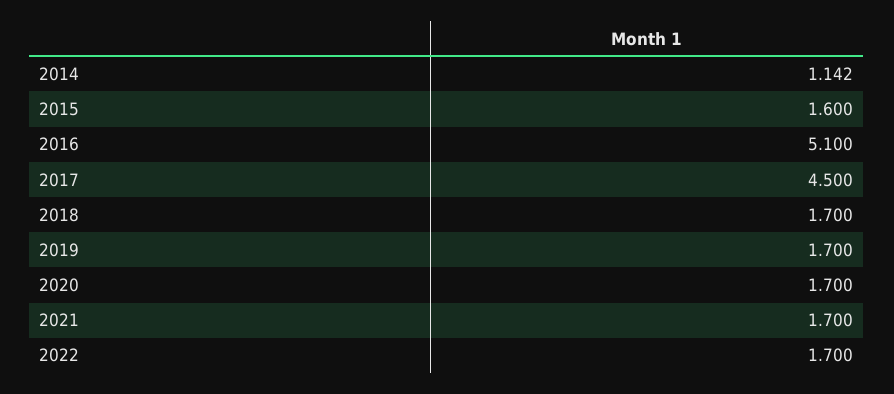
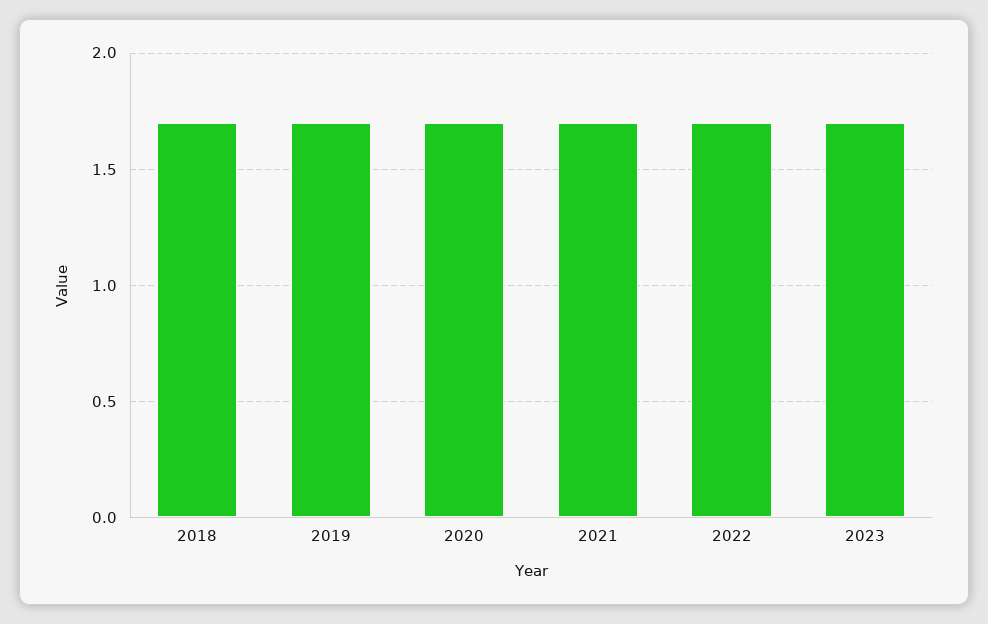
2014: 1.142 -> none
2015: 1.6 -> none
2016: 5.1 -> none
2017: 4.5 -> none
2023: none -> 1.7

